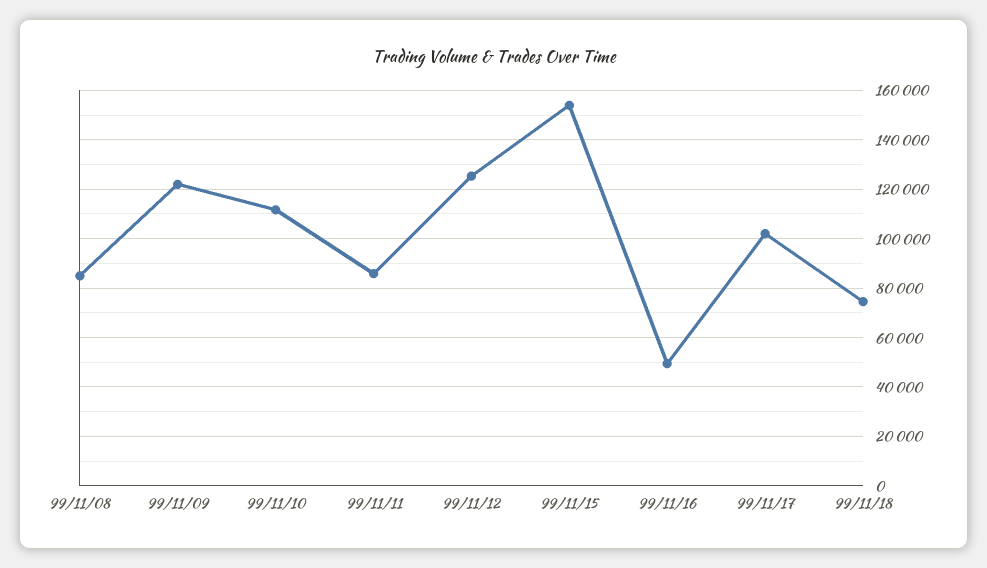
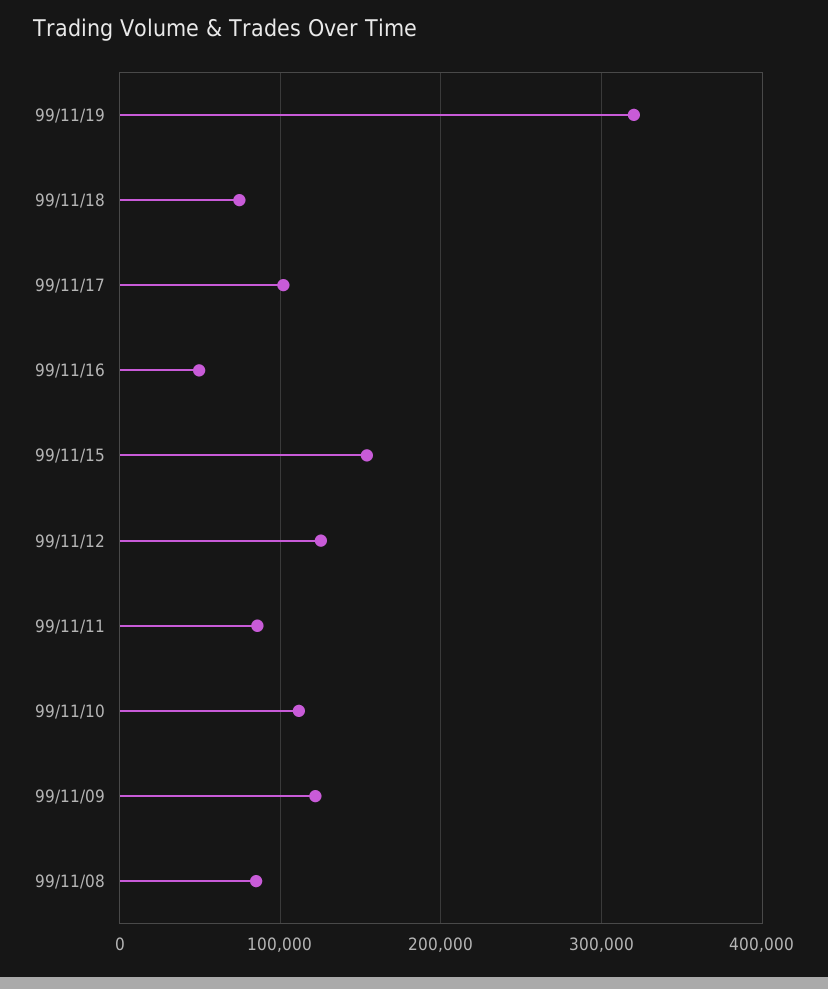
99/11/19: none -> 320000

